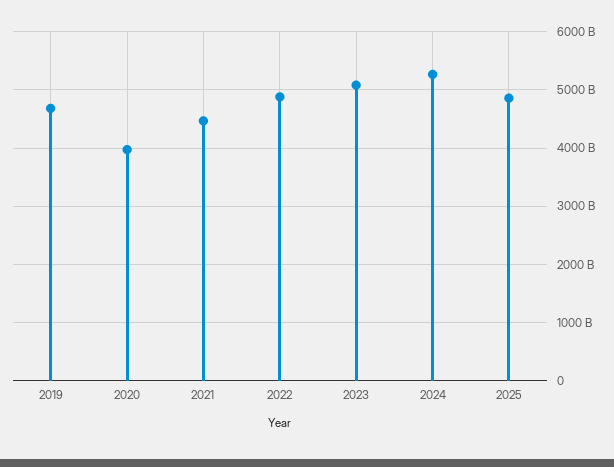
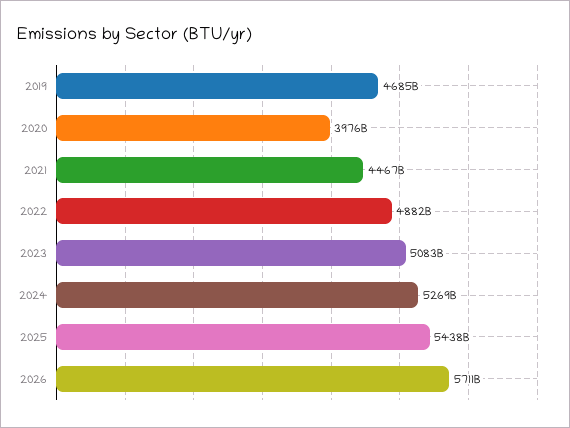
2025: 4800000000000 -> 5438000000000
2026: none -> 5711000000000

